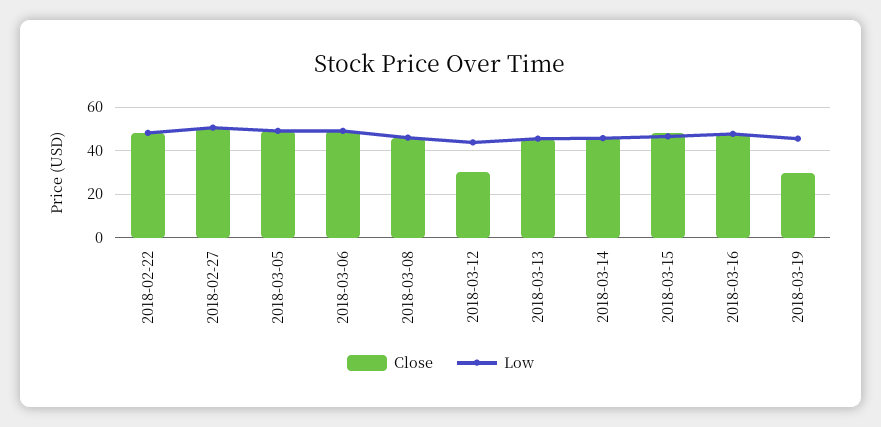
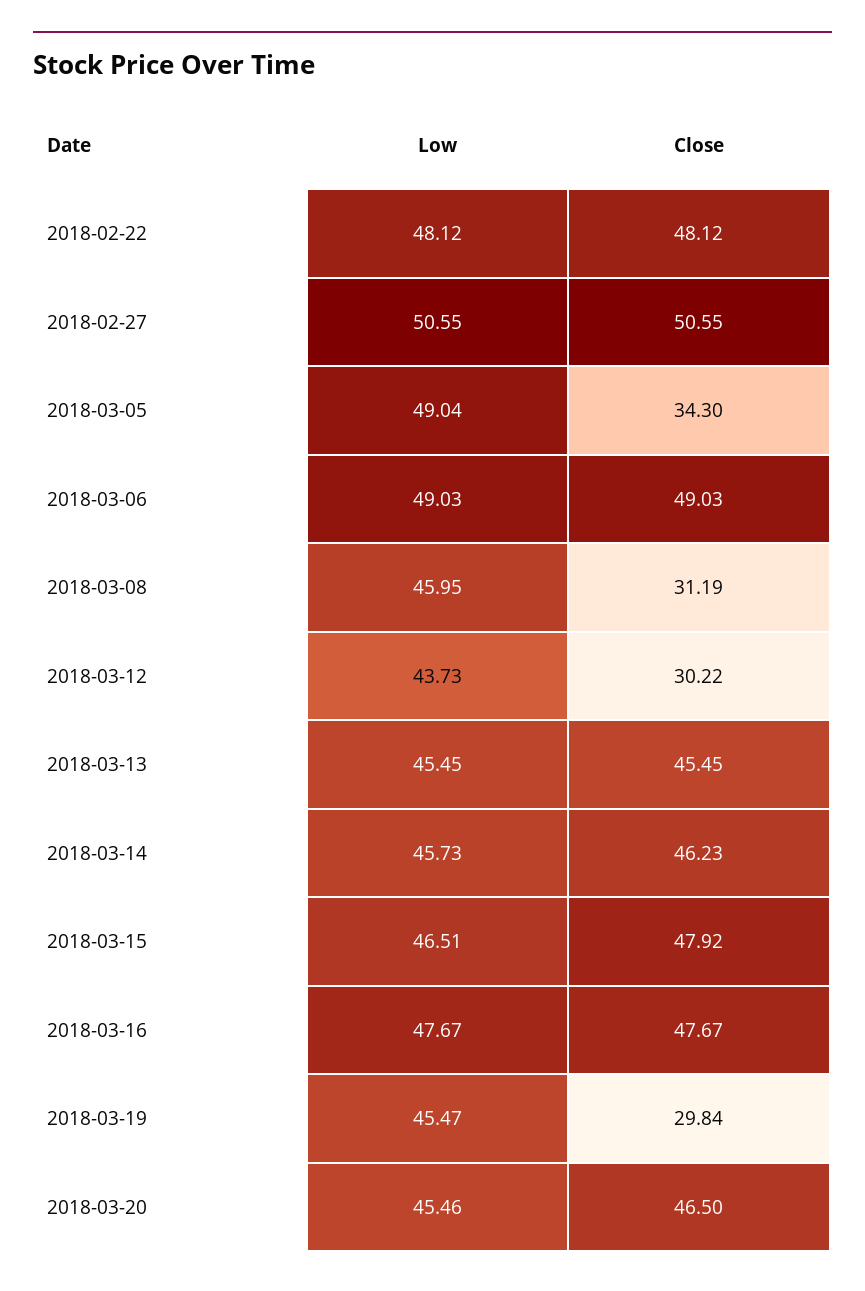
Close, 2018-03-05: 50 -> 34.3
Close, 2018-03-08: 45 -> 31.19
Low, 2018-03-20: none -> 45.46
Close, 2018-03-20: none -> 46.5

